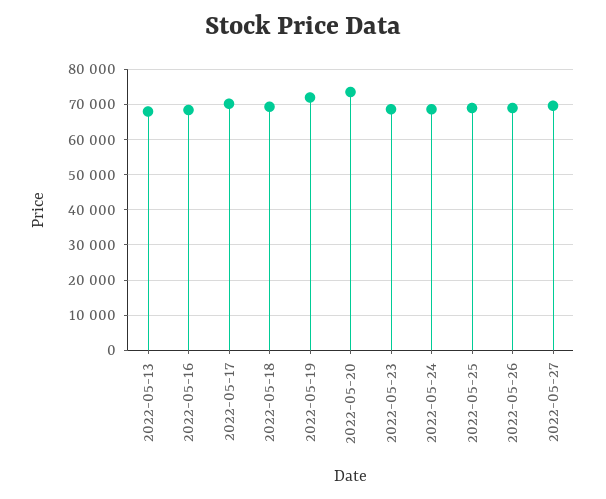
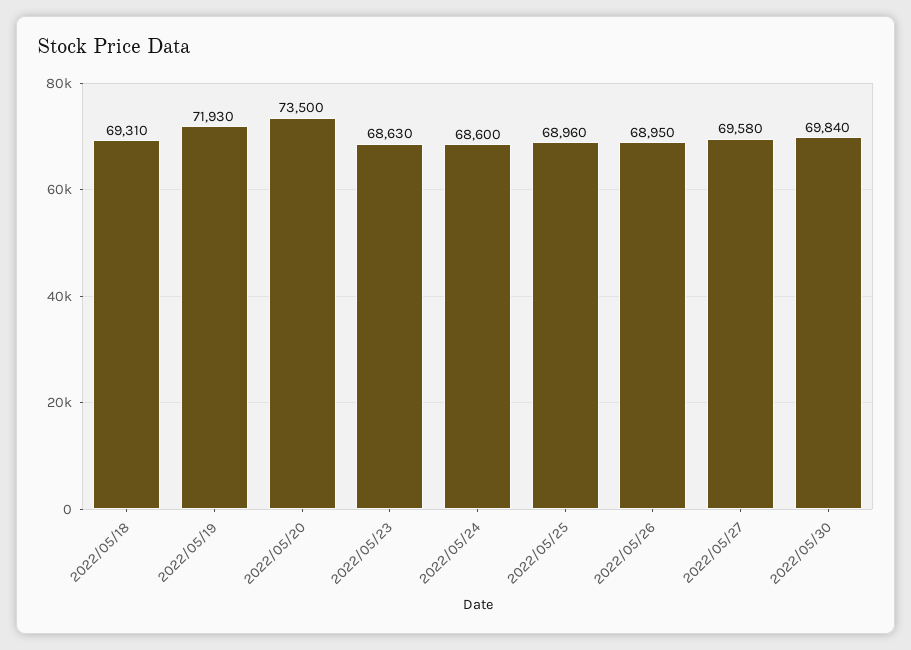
2022-05-13: 68000 -> none
2022-05-16: 68000 -> none
2022-05-17: 70000 -> none
2022/05/30: none -> 69840

